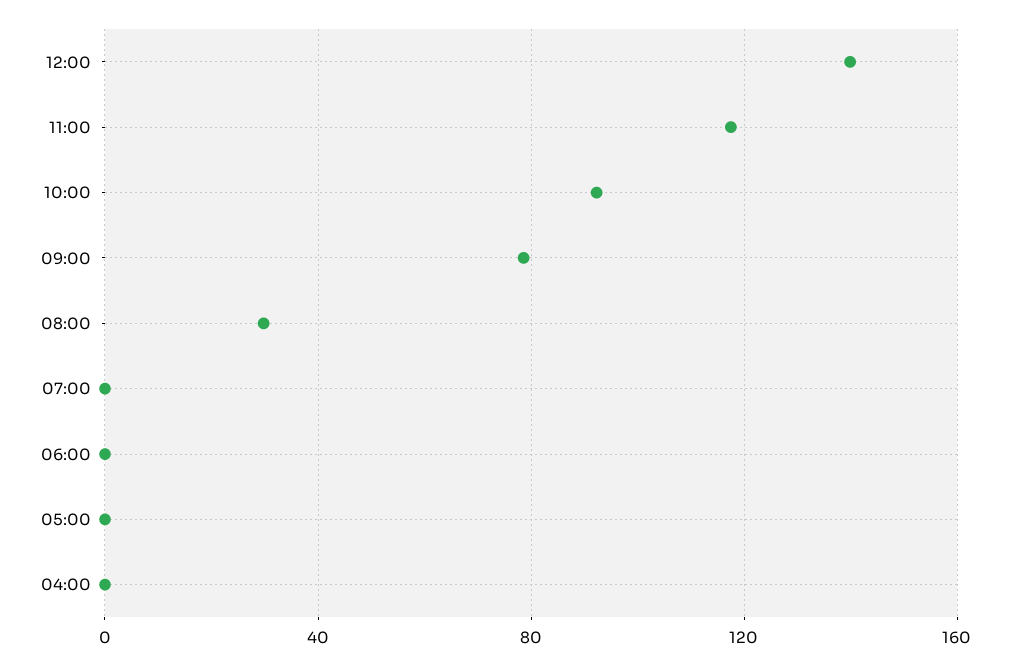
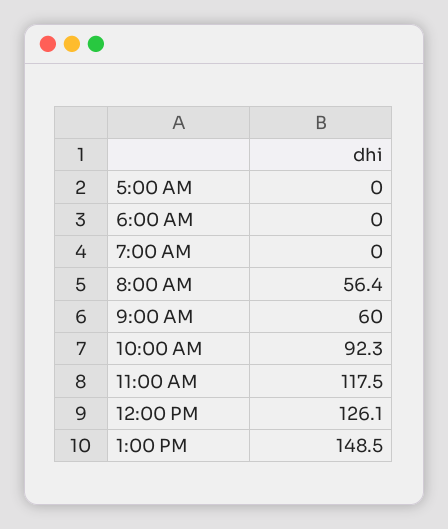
12:00: 140 -> 126.1
09:00: 80 -> 60
08:00: 30 -> 56.4
04:00: 0 -> none
1:00 PM: none -> 148.5

